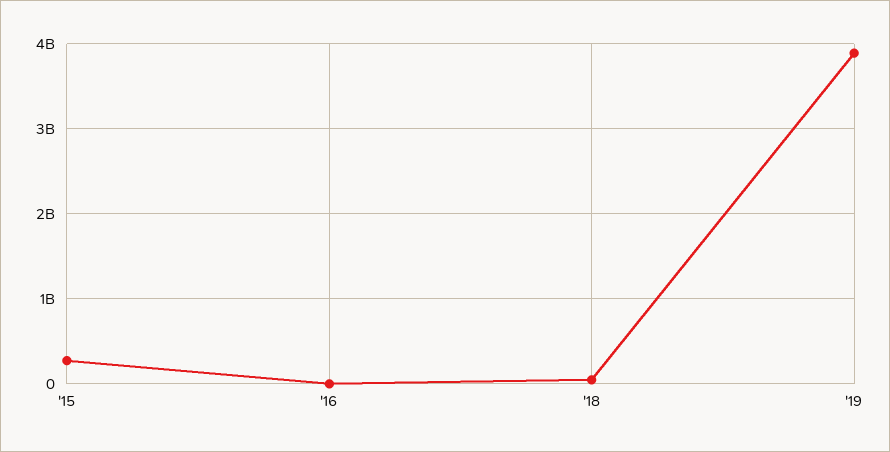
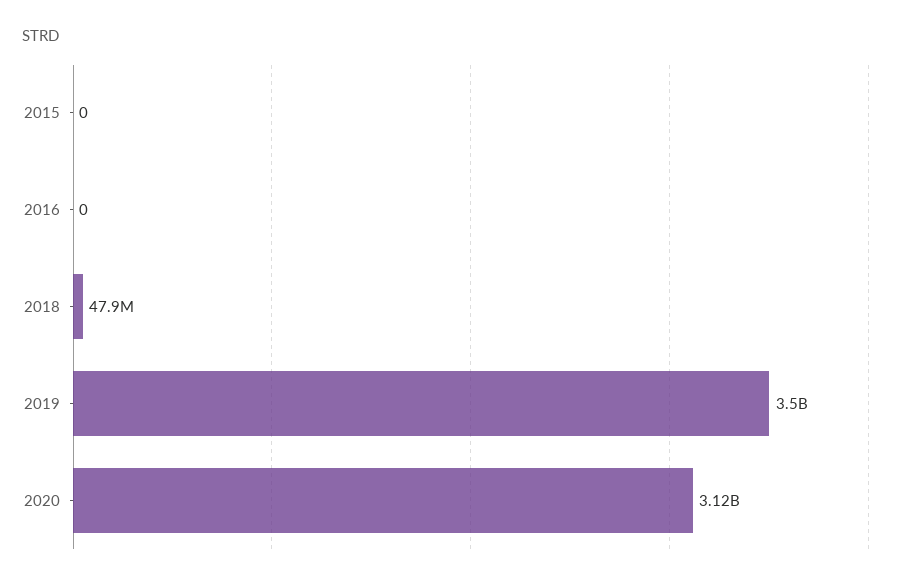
'15: 300000000 -> 0
'19: 3900000000 -> 3500000000
2020: none -> 3120000000

